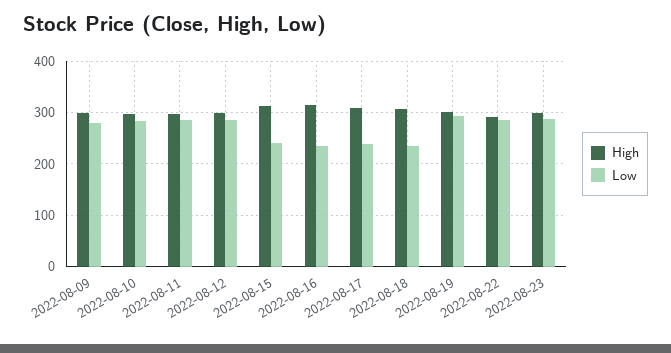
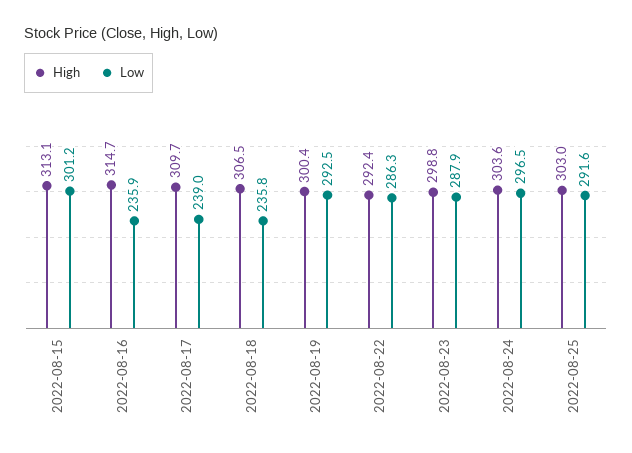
High, 2022-08-09: 300 -> none
Low, 2022-08-09: 280 -> none
High, 2022-08-10: 300 -> none
Low, 2022-08-10: 280 -> none
High, 2022-08-11: 300 -> none
Low, 2022-08-11: 280 -> none
High, 2022-08-12: 300 -> none
Low, 2022-08-12: 280 -> none
Low, 2022-08-15: 240 -> 301.2
High, 2022-08-24: none -> 303.6
Low, 2022-08-24: none -> 296.5
High, 2022-08-25: none -> 303
Low, 2022-08-25: none -> 291.6

